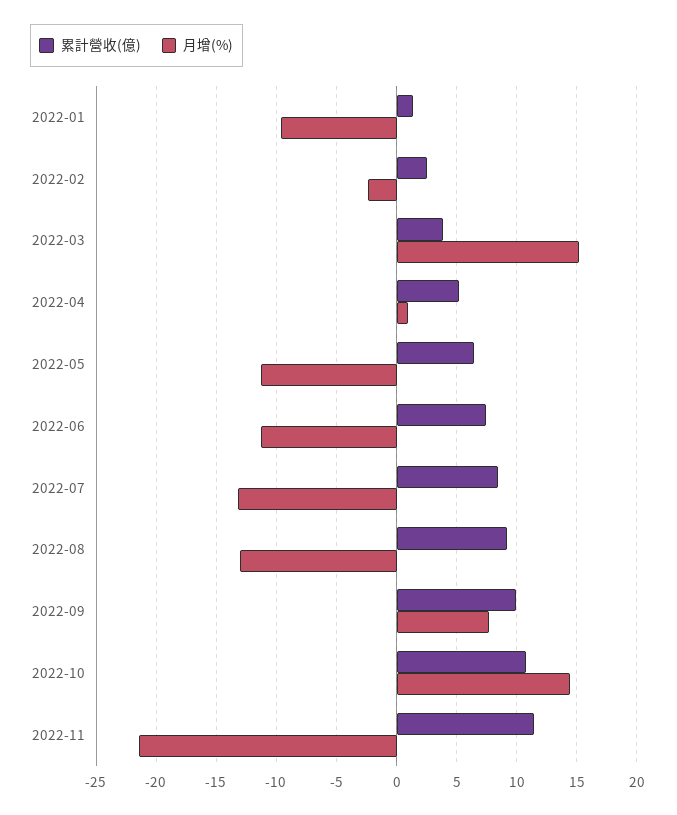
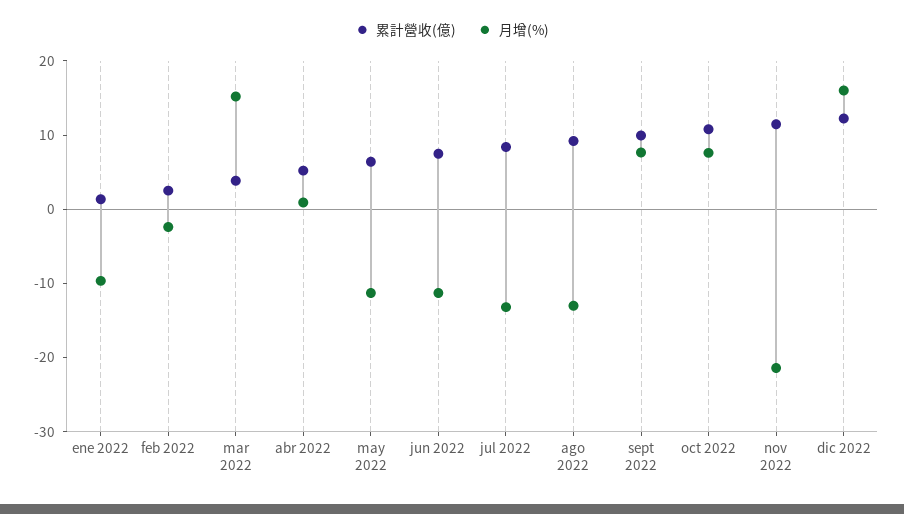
月增(%), 2022-10: 14.5 -> 8
累計營收(億), dic 2022: none -> 12
月增(%), dic 2022: none -> 16

